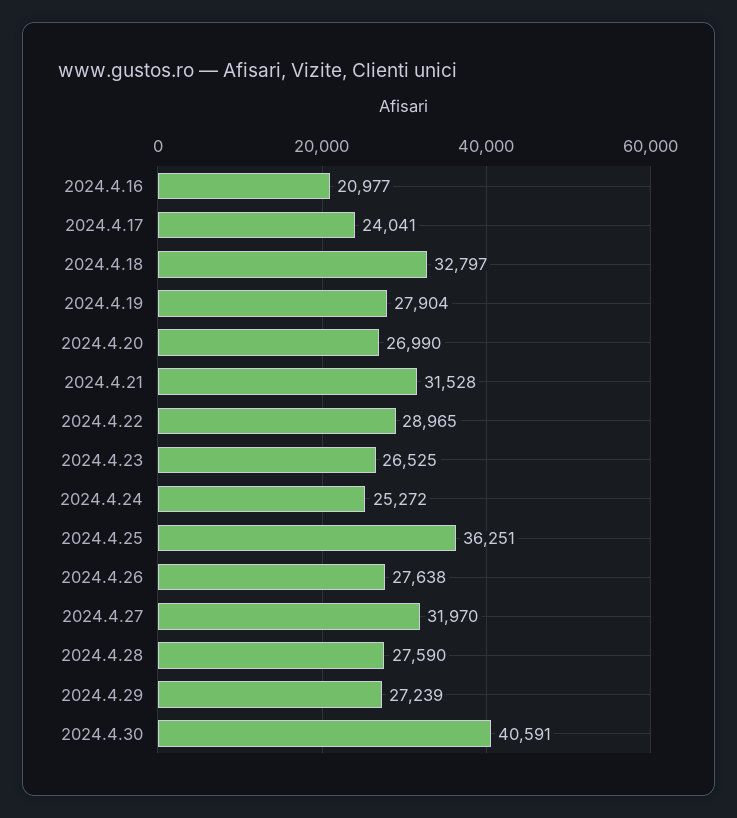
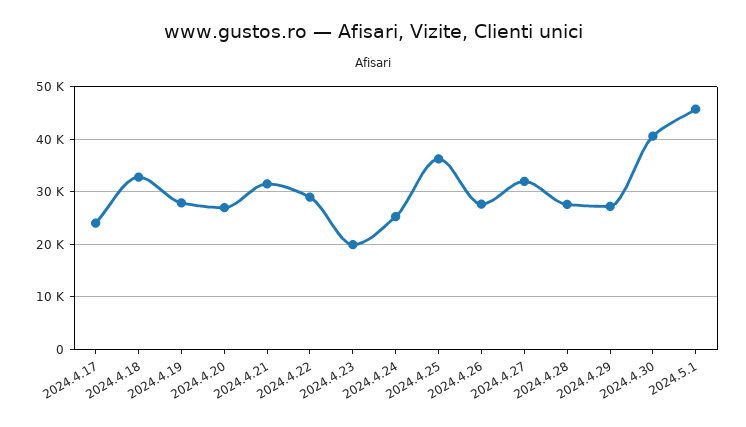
2024.4.16: 20977 -> none
2024.4.23: 26525 -> 20000
2024.5.1: none -> 46000

